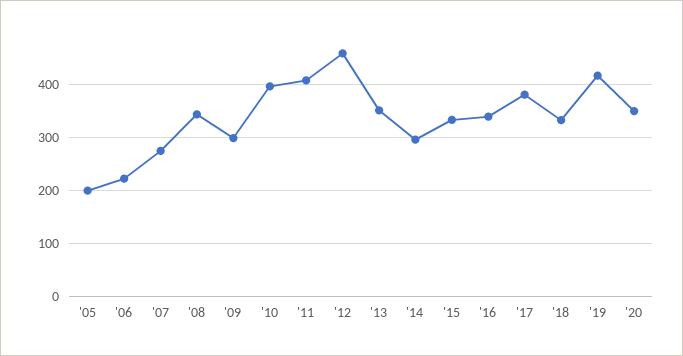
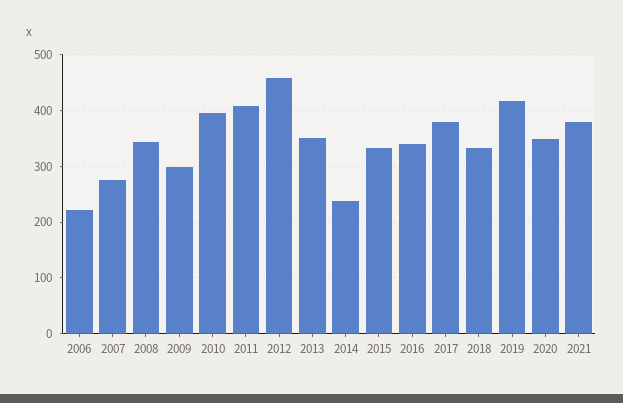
'05: 200 -> none
'14: 300 -> 240
2021: none -> 380

